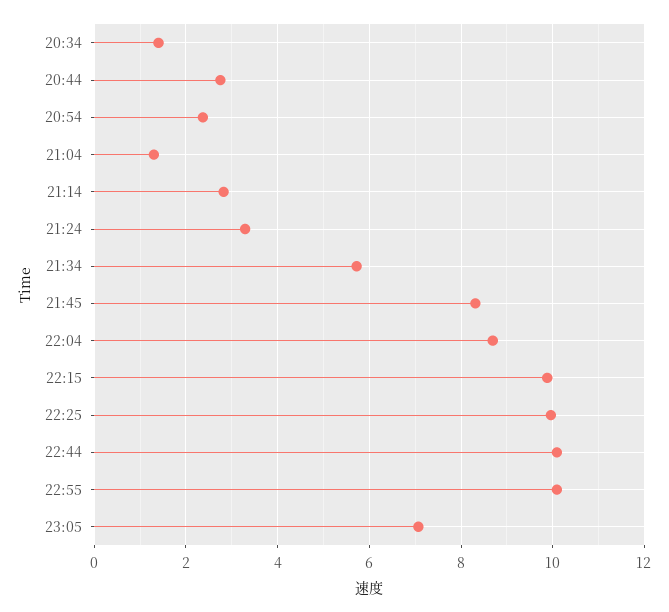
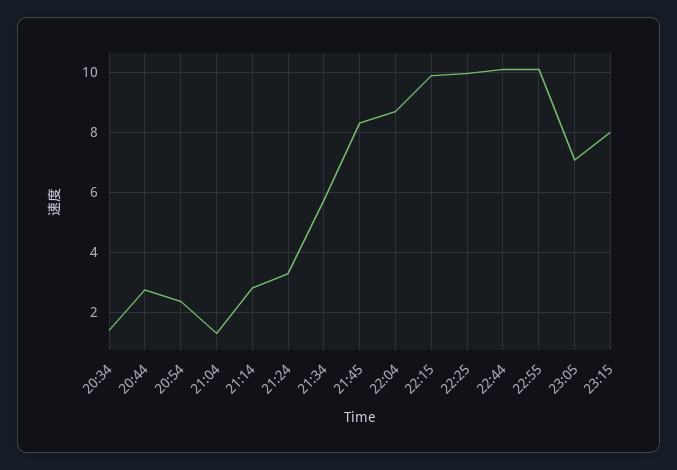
23:15: none -> 8

